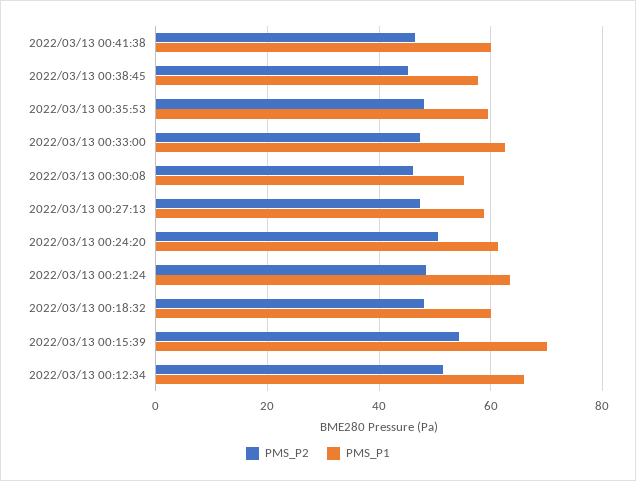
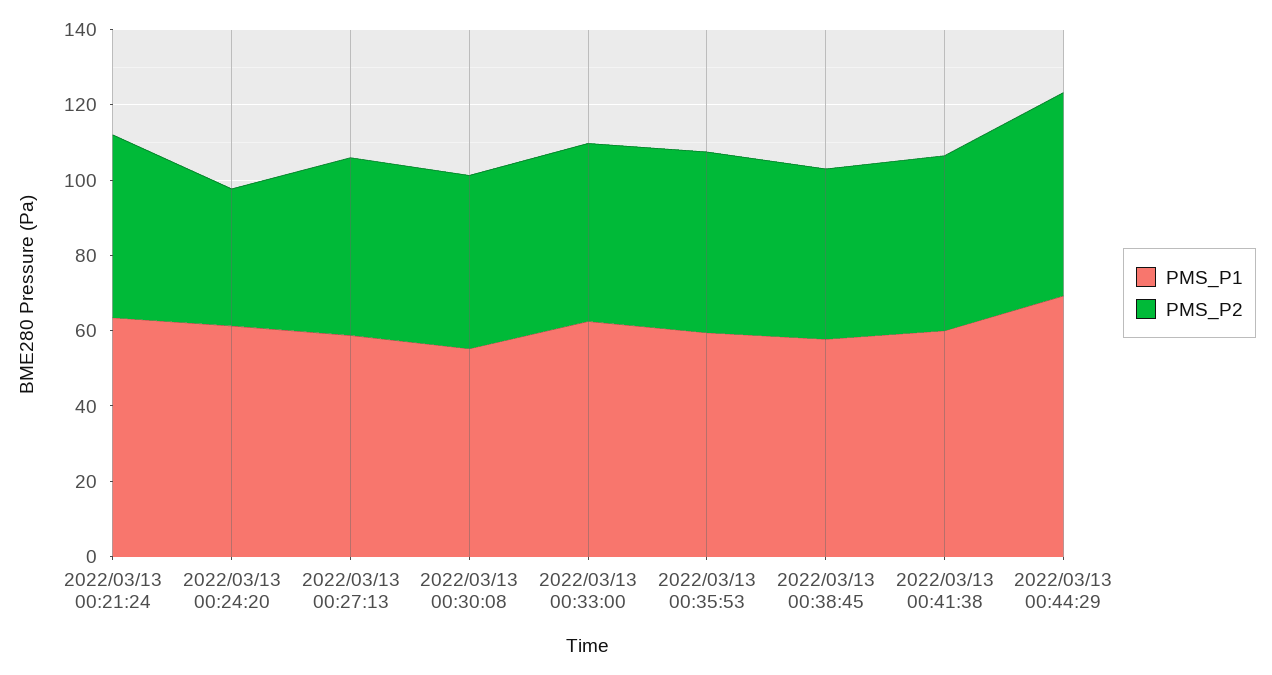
PMS_P2, 2022/03/13 00:24:20: 50 -> 35
PMS_P2, 2022/03/13 00:18:32: 48 -> none
PMS_P1, 2022/03/13 00:18:32: 60 -> none
PMS_P2, 2022/03/13 00:15:39: 54 -> none
PMS_P1, 2022/03/13 00:15:39: 70 -> none
PMS_P2, 2022/03/13 00:12:34: 52 -> none
PMS_P1, 2022/03/13 00:12:34: 66 -> none
PMS_P1, 2022/03/13 00:44:29: none -> 70
PMS_P2, 2022/03/13 00:44:29: none -> 55

